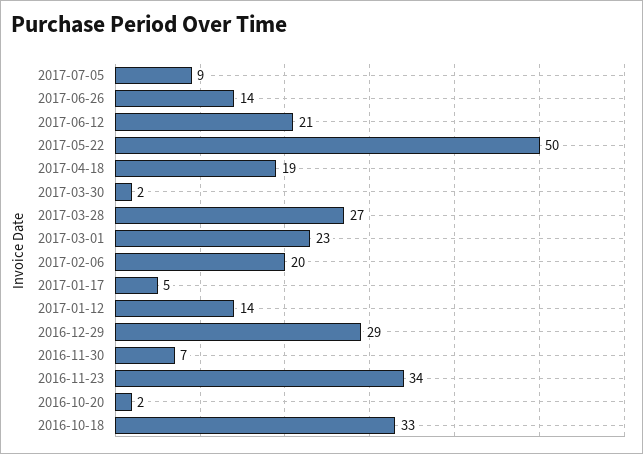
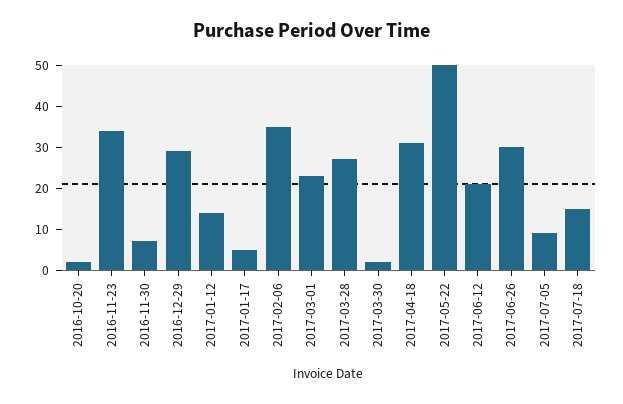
2017-06-26: 14 -> 30
2017-04-18: 19 -> 30
2017-02-06: 20 -> 35
2016-10-18: 33 -> none
2017-07-18: none -> 15

